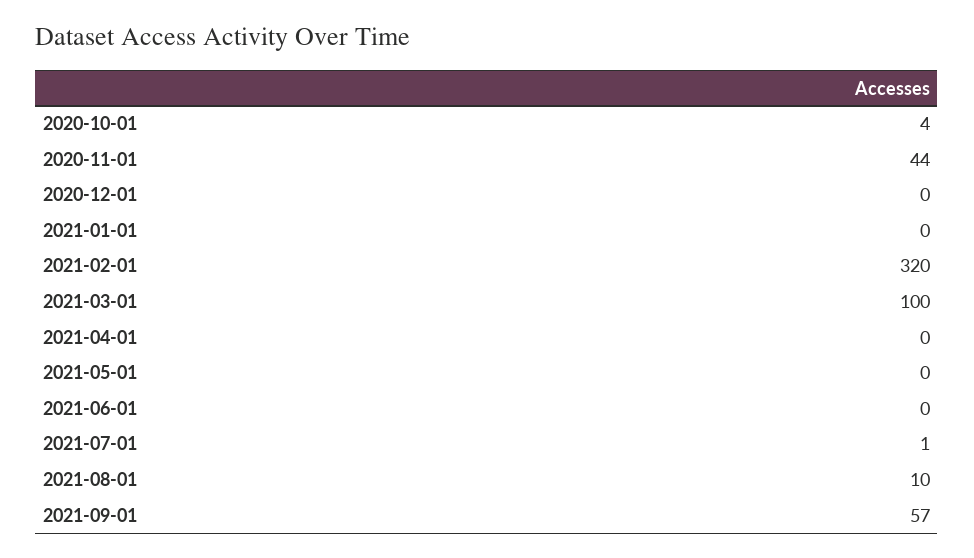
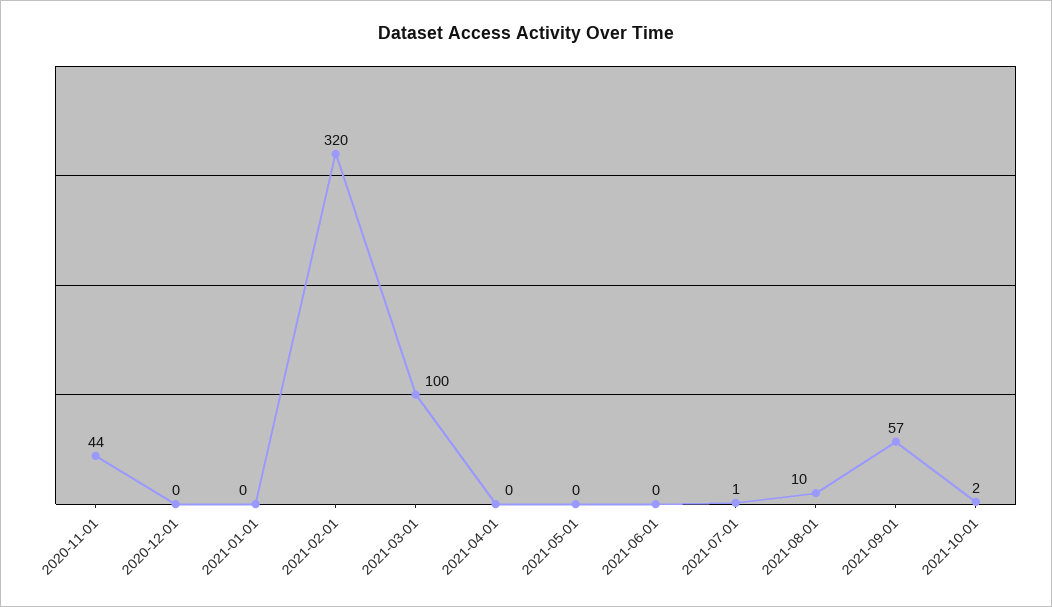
2020-10-01: 4 -> none
2021-10-01: none -> 2

